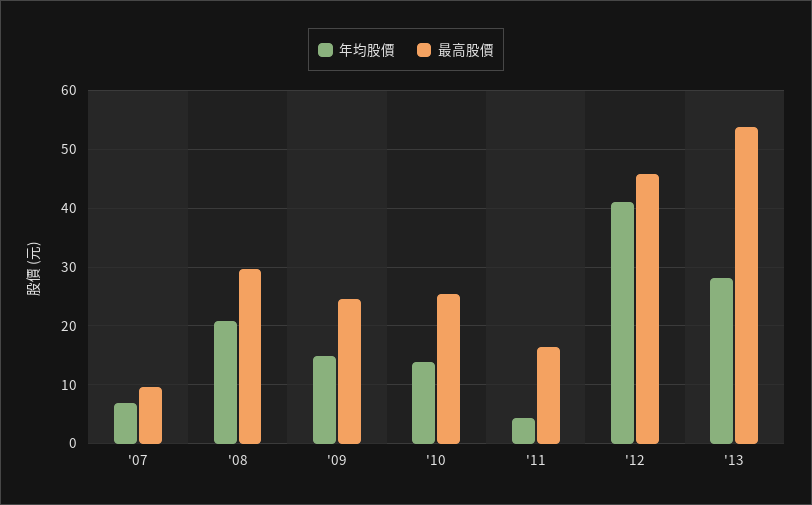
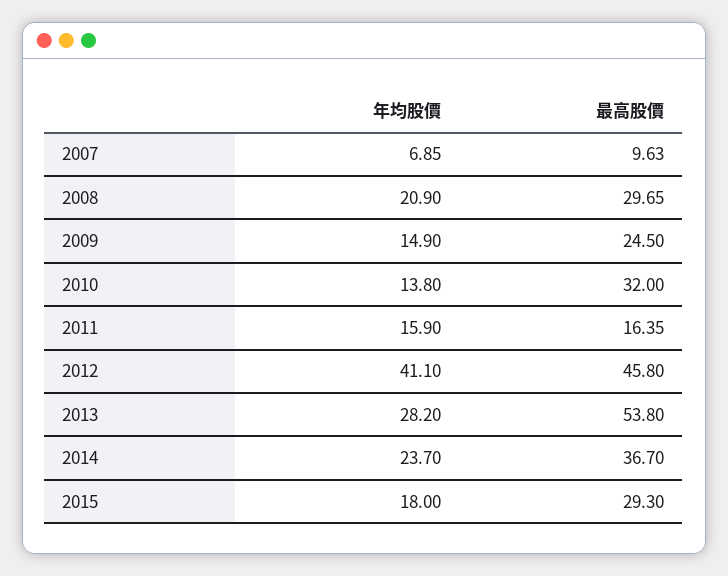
最高股價, '10: 26 -> 32
年均股價, '11: 4 -> 15.9
年均股價, 2014: none -> 23.7
最高股價, 2014: none -> 36.7
年均股價, 2015: none -> 18
最高股價, 2015: none -> 29.3

